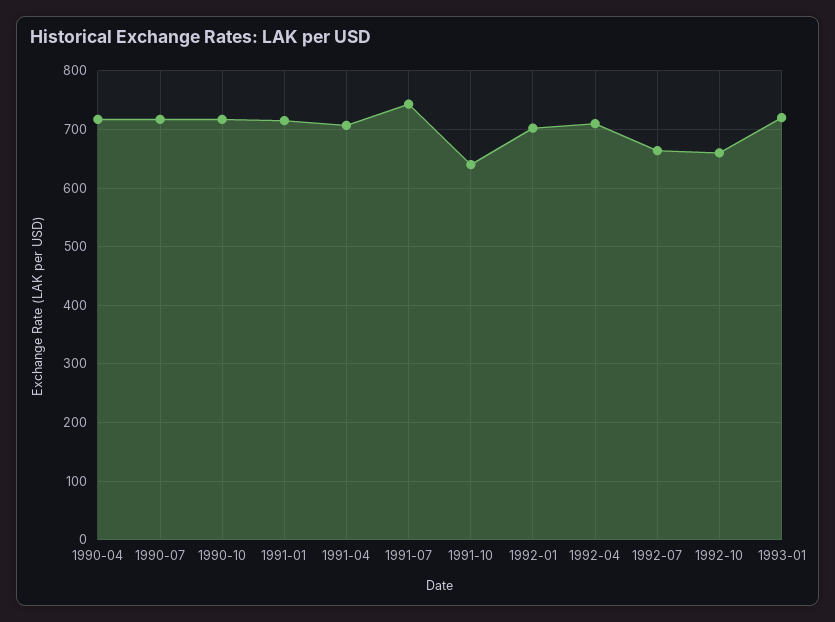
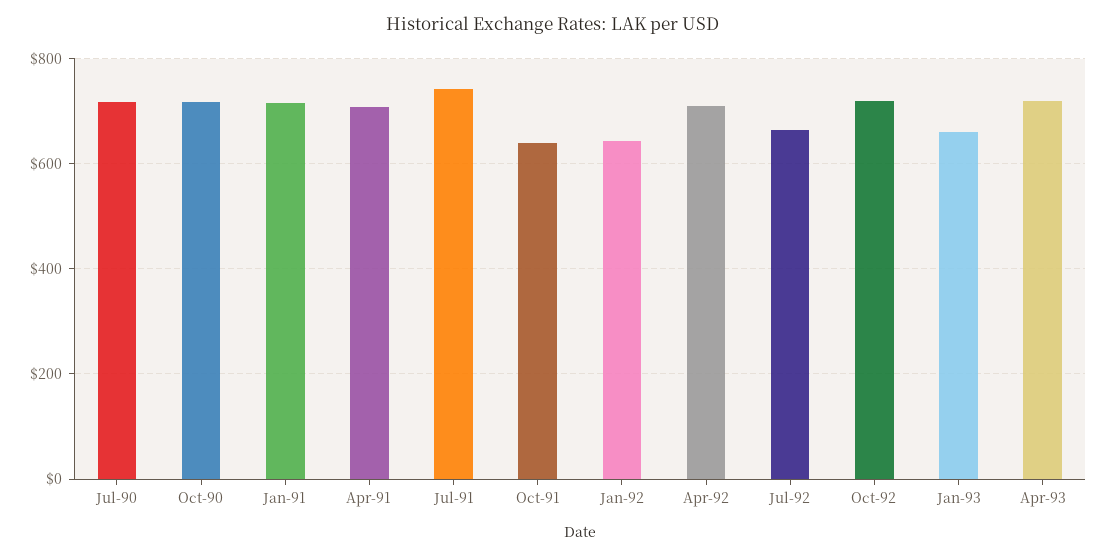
1990-04: 720 -> none
1992-01: 700 -> 640
1992-10: 660 -> 720
1993-01: 720 -> 660
Apr-93: none -> 720

